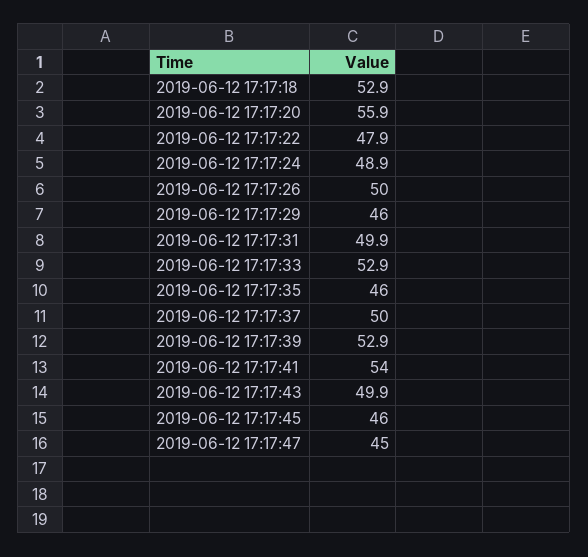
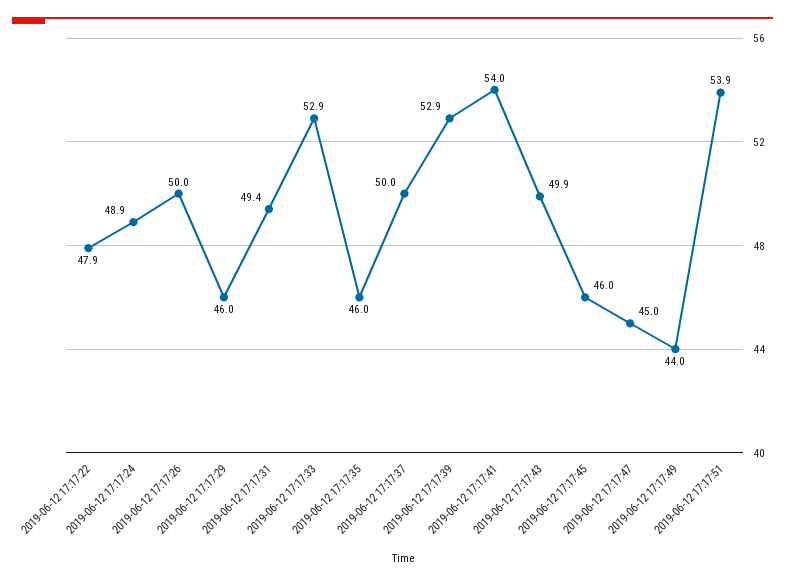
2019-06-12 17:17:18: 52.9 -> none
2019-06-12 17:17:20: 55.9 -> none
2019-06-12 17:17:31: 49.9 -> 49.4
2019-06-12 17:17:49: none -> 44
2019-06-12 17:17:51: none -> 53.9

